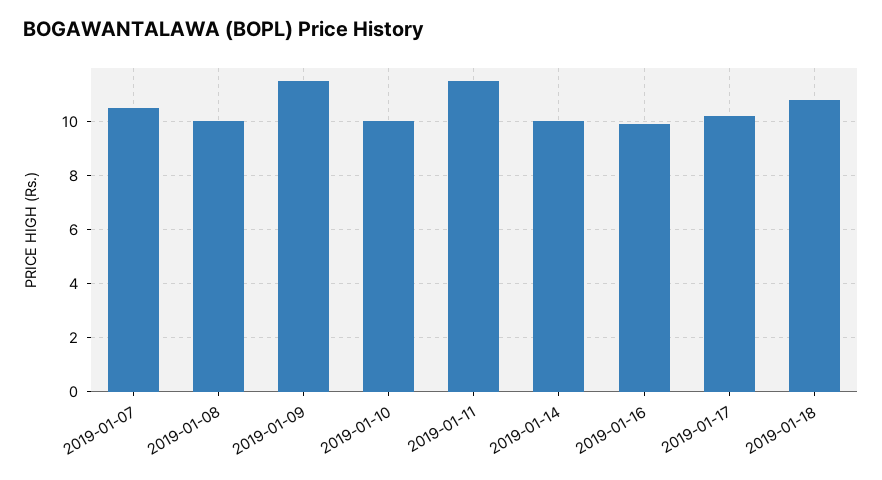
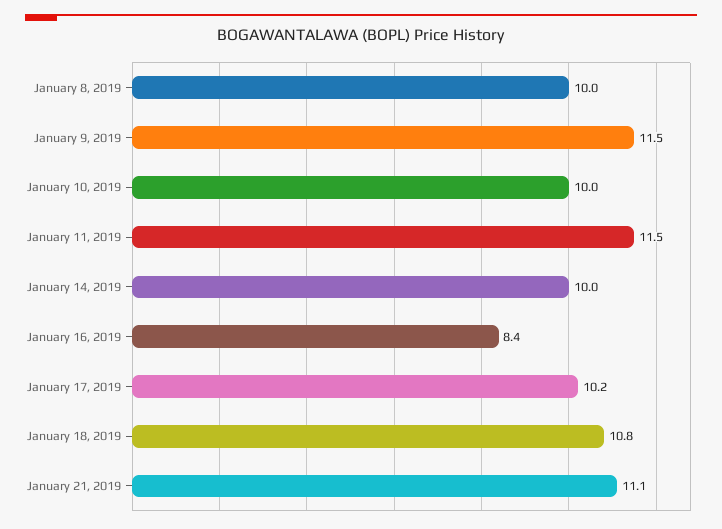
2019-01-07: 10.5 -> none
2019-01-16: 10 -> 8.4
January 21, 2019: none -> 11.1

